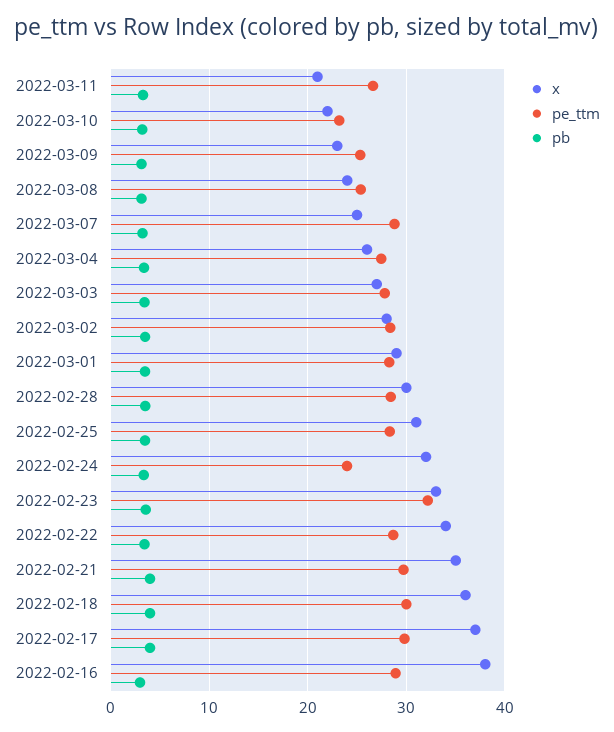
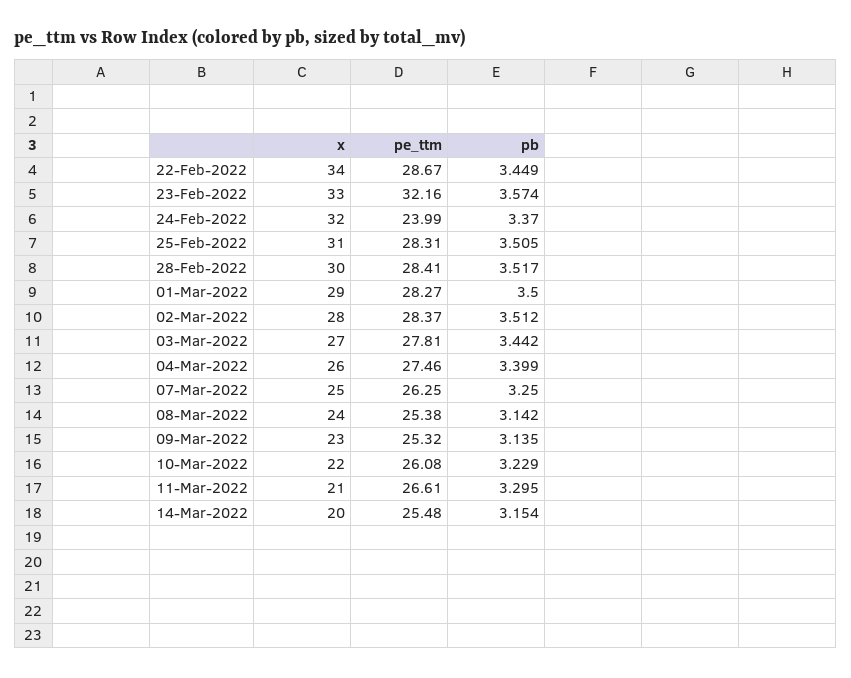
pe_ttm, 2022-03-10: 23 -> 26.08
pe_ttm, 2022-03-07: 29 -> 26.25
x, 2022-02-21: 35 -> none
pe_ttm, 2022-02-21: 30 -> none
pb, 2022-02-21: 4 -> none
x, 2022-02-18: 36 -> none
pe_ttm, 2022-02-18: 30 -> none
pb, 2022-02-18: 4 -> none
x, 2022-02-17: 37 -> none
pe_ttm, 2022-02-17: 30 -> none
pb, 2022-02-17: 4 -> none
x, 2022-02-16: 38 -> none
pe_ttm, 2022-02-16: 29 -> none
pb, 2022-02-16: 3 -> none
x, 14-Mar-2022: none -> 20
pe_ttm, 14-Mar-2022: none -> 25.48
pb, 14-Mar-2022: none -> 3.154

